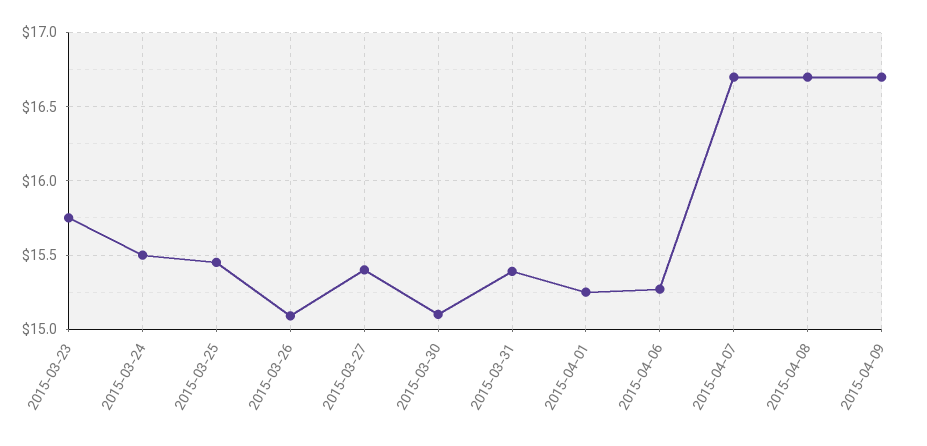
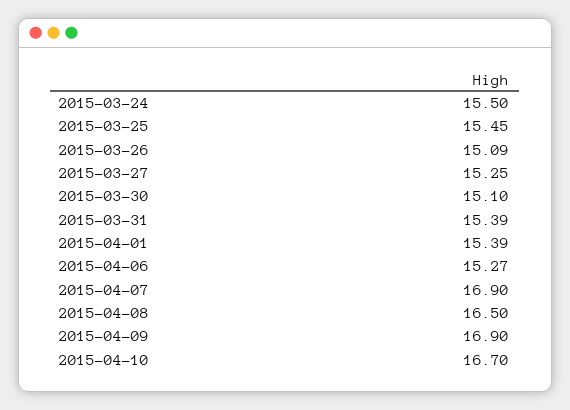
2015-03-23: 15.75 -> none
2015-03-27: 15.4 -> 15.25
2015-04-01: 15.25 -> 15.39
2015-04-07: 16.7 -> 16.9
2015-04-08: 16.7 -> 16.5
2015-04-09: 16.7 -> 16.9
2015-04-10: none -> 16.7

